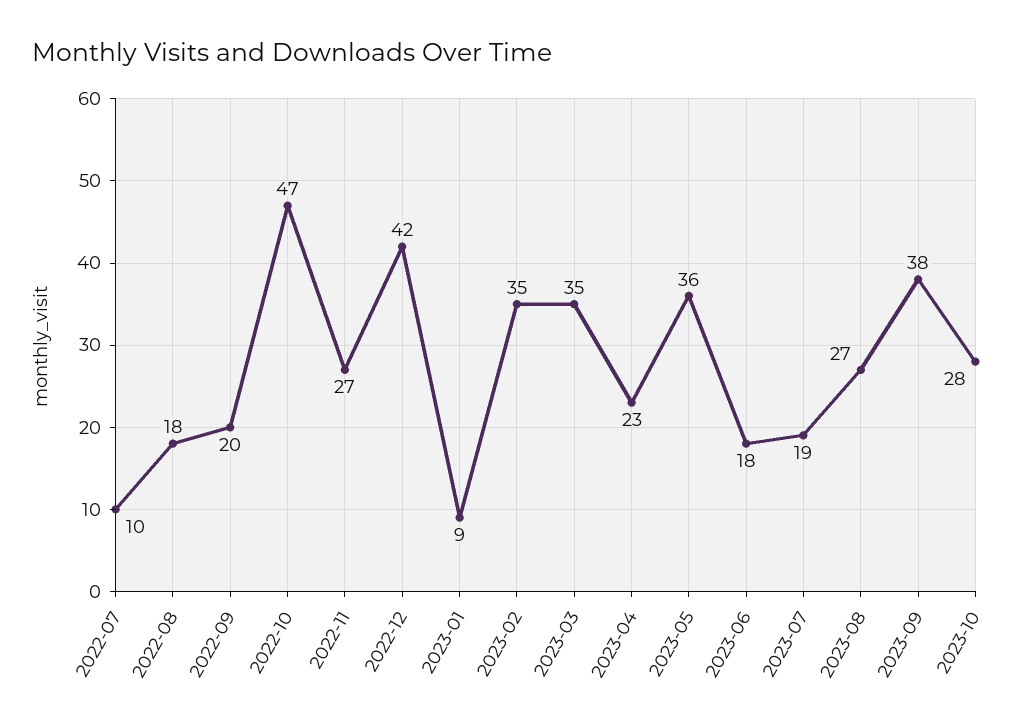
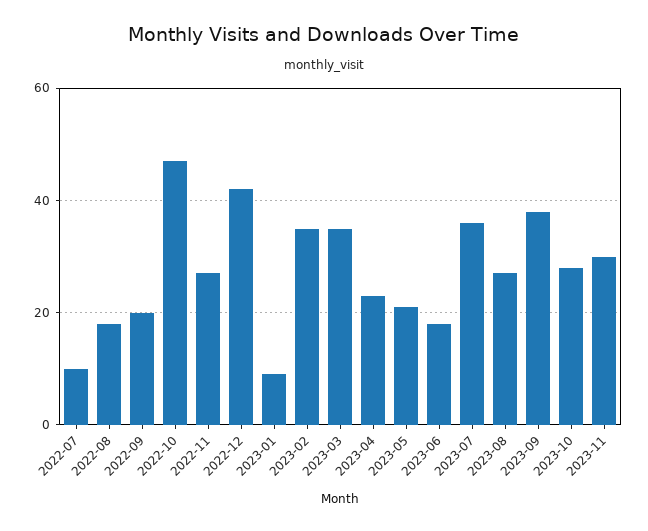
2023-05: 36 -> 20
2023-07: 19 -> 35
2023-11: none -> 30

